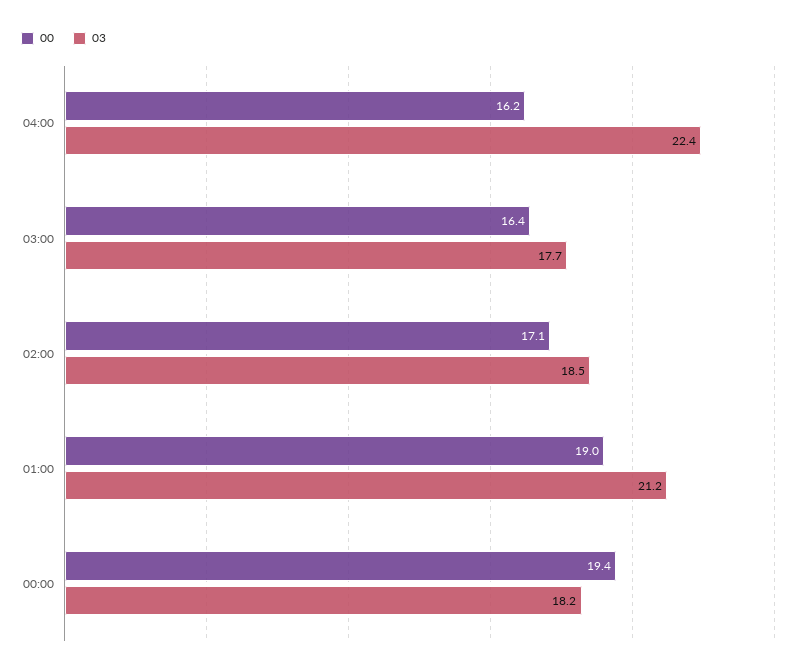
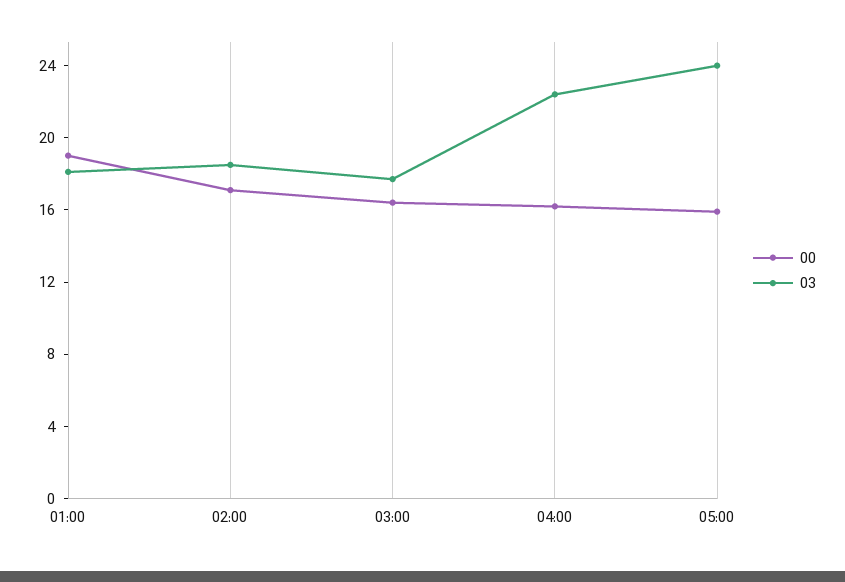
03, 01:00: 21.2 -> 18
00, 00:00: 19.4 -> none
03, 00:00: 18.2 -> none
00, 05:00: none -> 16
03, 05:00: none -> 24

